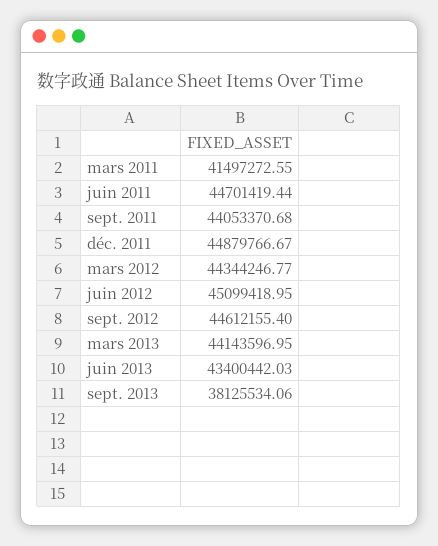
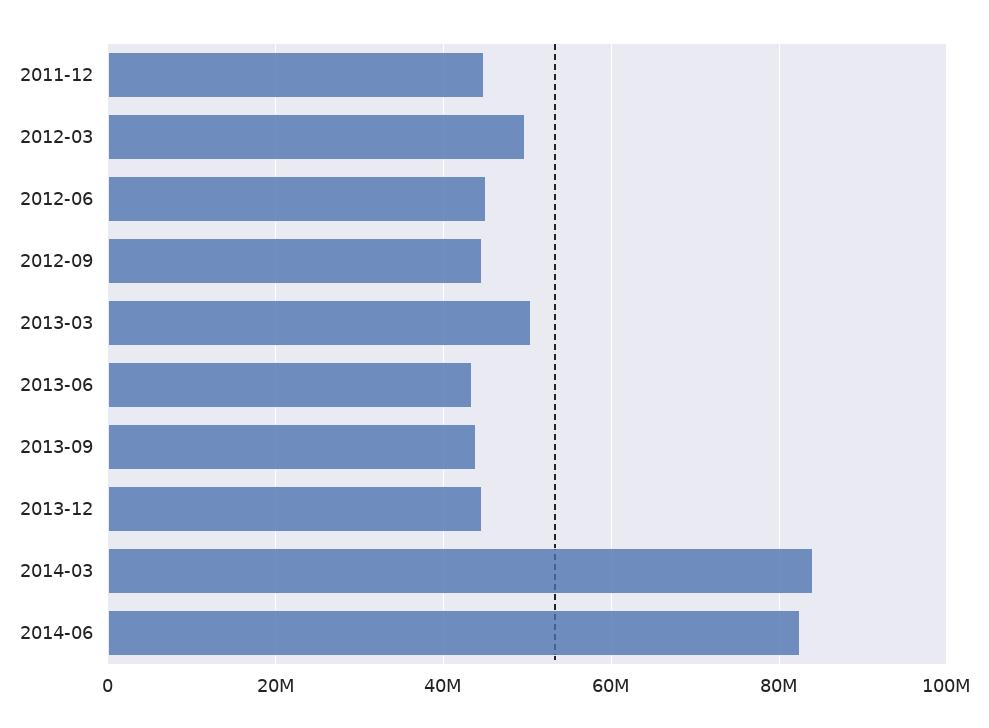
mars 2011: 41497272.55 -> none
juin 2011: 44701419.44 -> none
sept. 2011: 44053370.68 -> none
mars 2012: 44344246.77 -> 50000000
mars 2013: 44143596.95 -> 50000000
sept. 2013: 38125534.06 -> 44000000
2013-12: none -> 44000000
2014-03: none -> 84000000
2014-06: none -> 82000000

